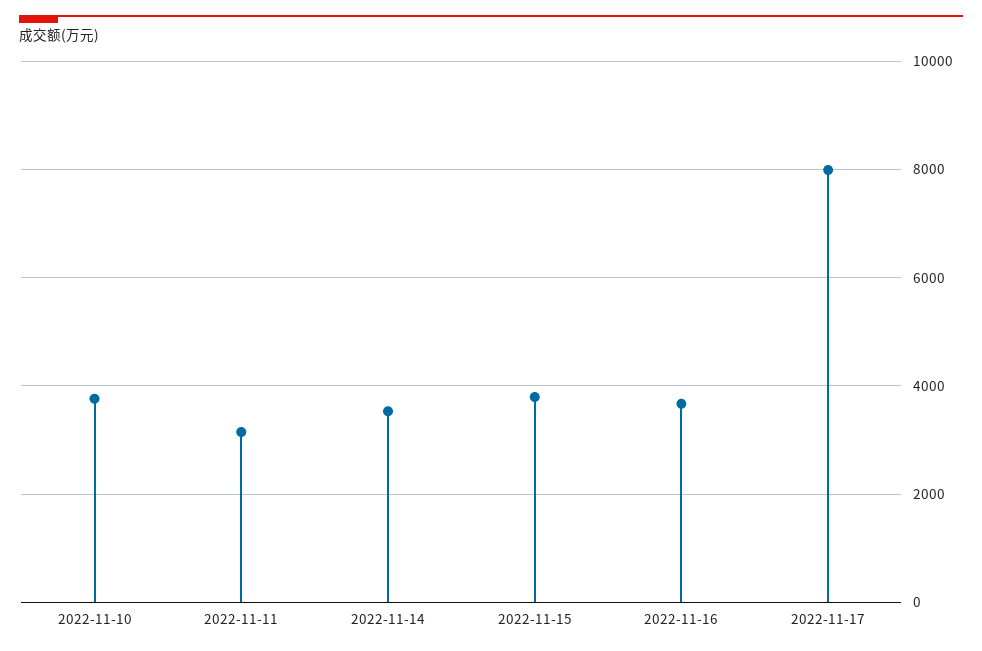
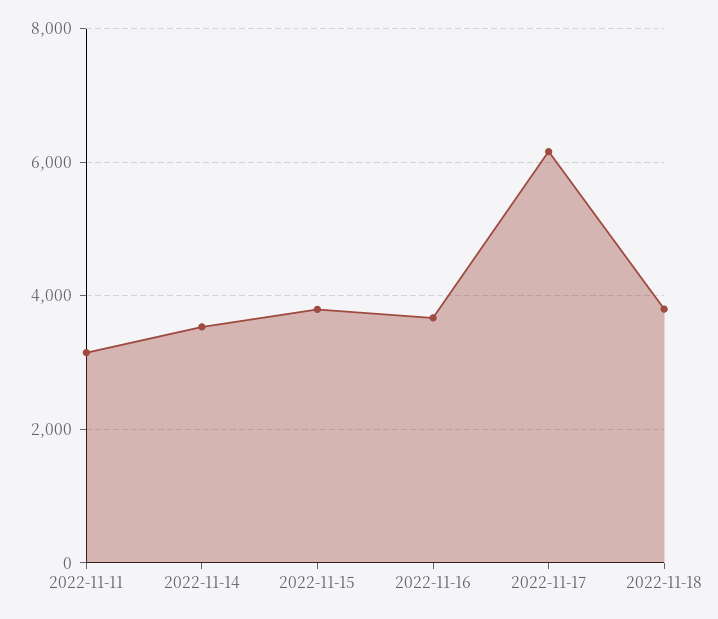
2022-11-10: 3800 -> none
2022-11-17: 8000 -> 6200
2022-11-18: none -> 3800

